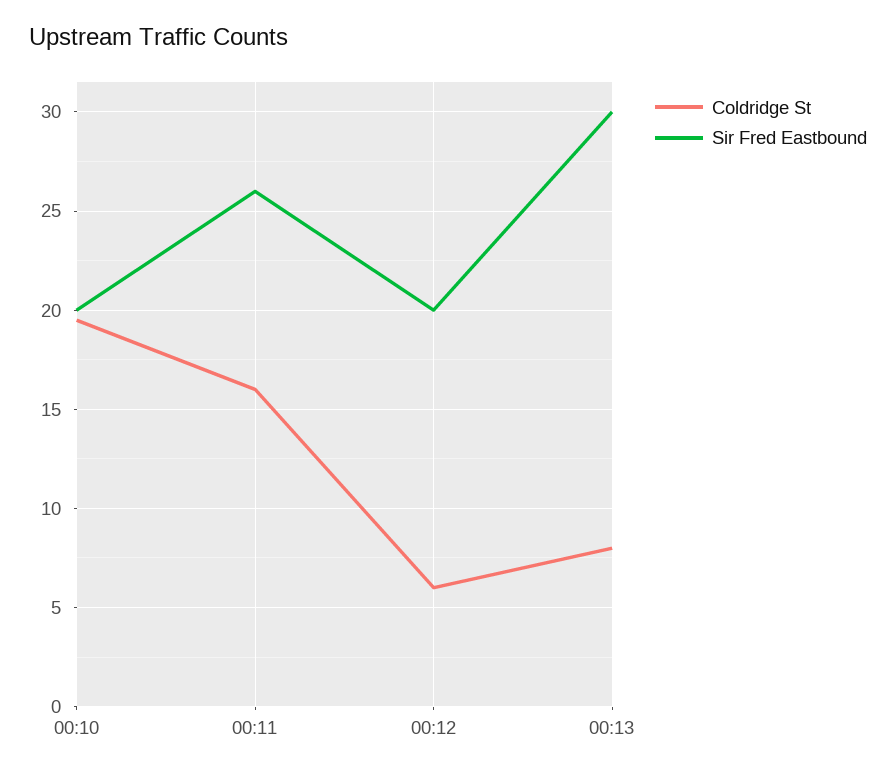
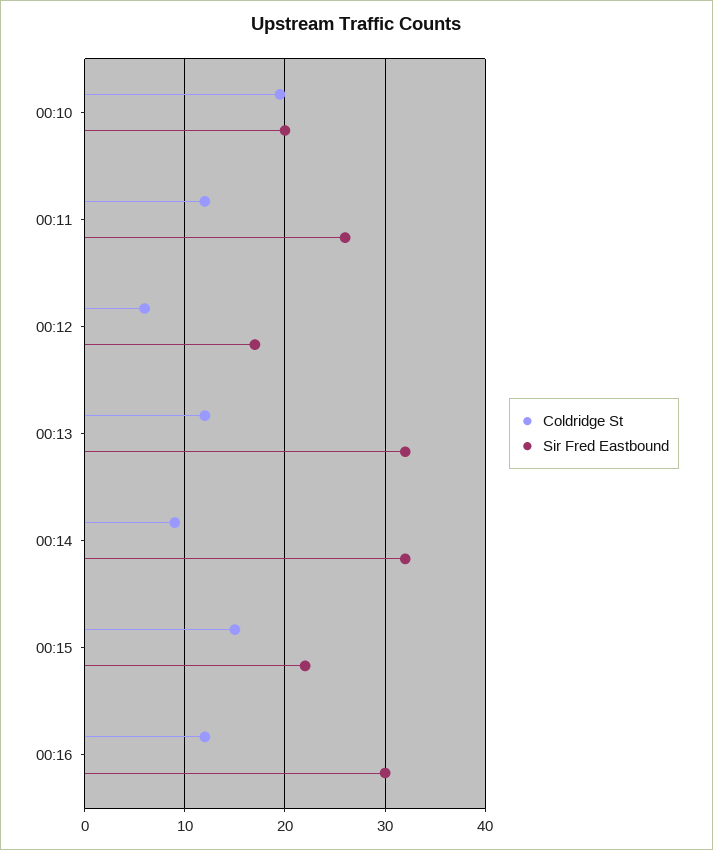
Coldridge St, 00:11: 16 -> 12
Sir Fred Eastbound, 00:12: 20 -> 17
Coldridge St, 00:13: 8 -> 12
Sir Fred Eastbound, 00:13: 30 -> 32
Coldridge St, 00:14: none -> 9
Sir Fred Eastbound, 00:14: none -> 32
Coldridge St, 00:15: none -> 15
Sir Fred Eastbound, 00:15: none -> 22
Coldridge St, 00:16: none -> 12
Sir Fred Eastbound, 00:16: none -> 30

